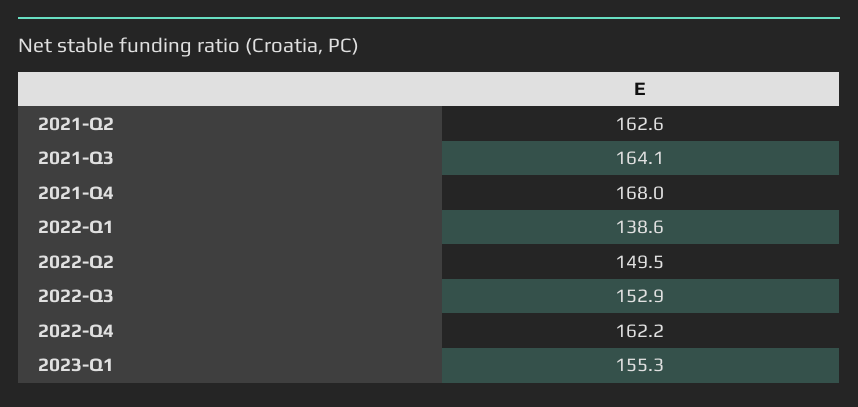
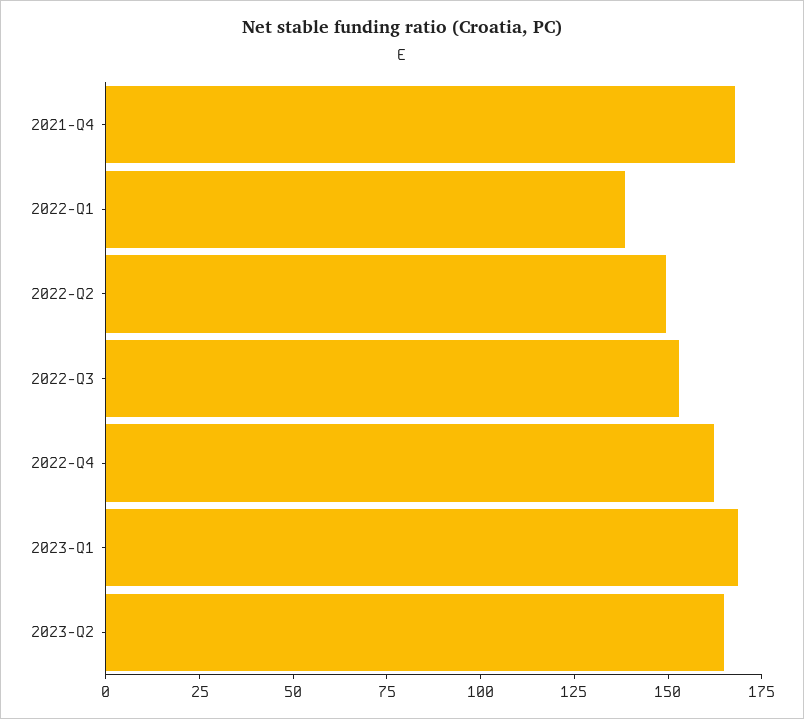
2021-Q2: 162.6 -> none
2021-Q3: 164.1 -> none
2023-Q1: 155.3 -> 170
2023-Q2: none -> 165

